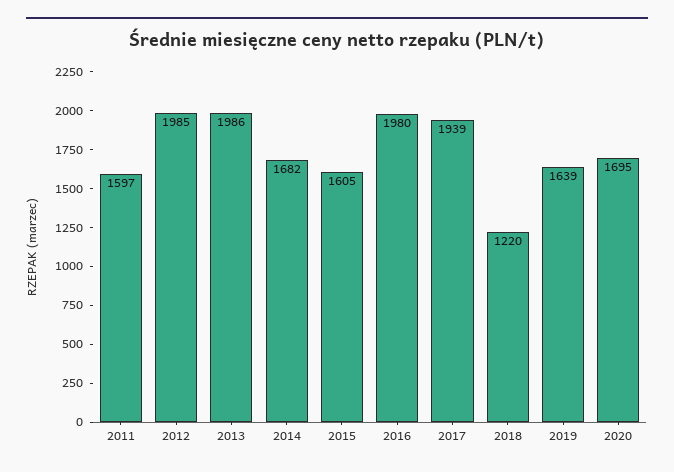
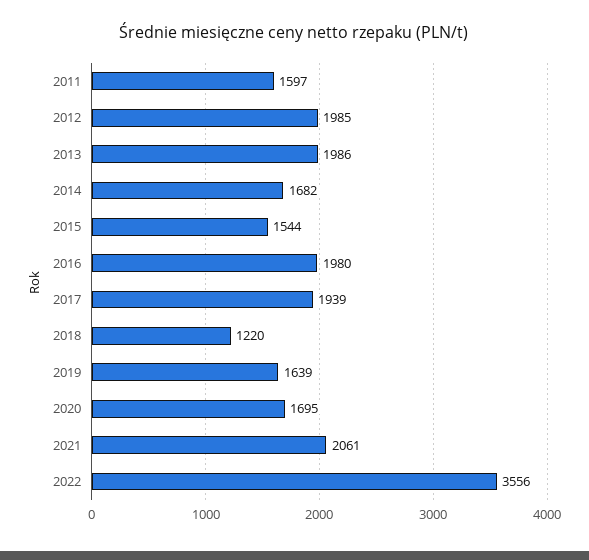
2015: 1605 -> 1544
2021: none -> 2061
2022: none -> 3556

